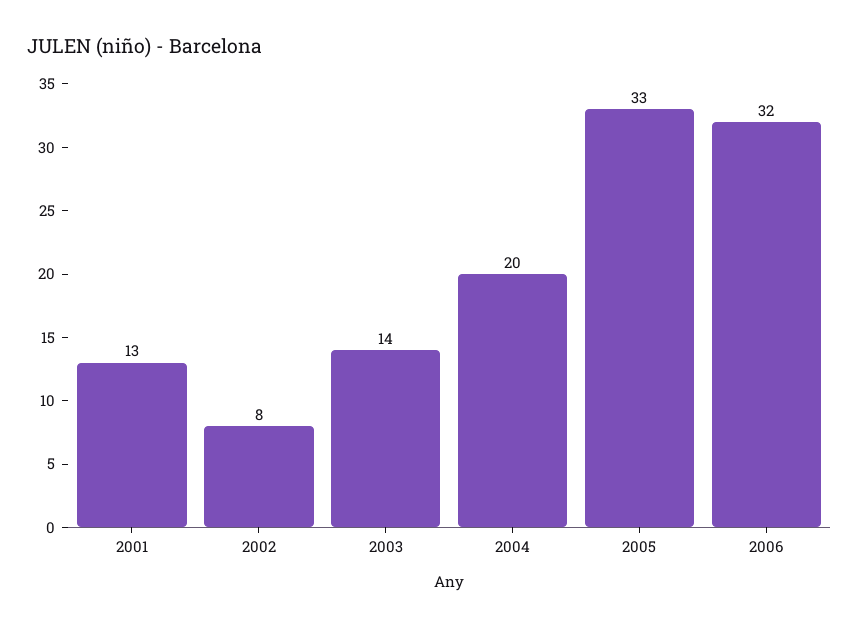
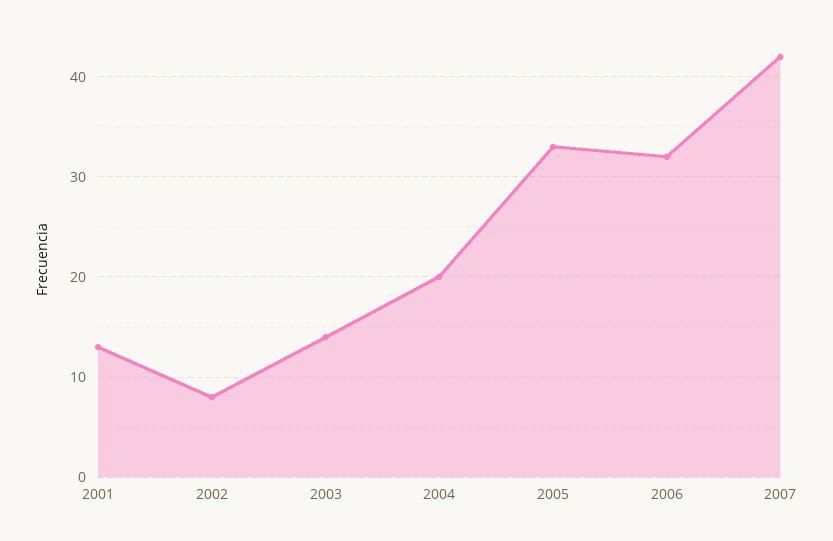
2007: none -> 42

